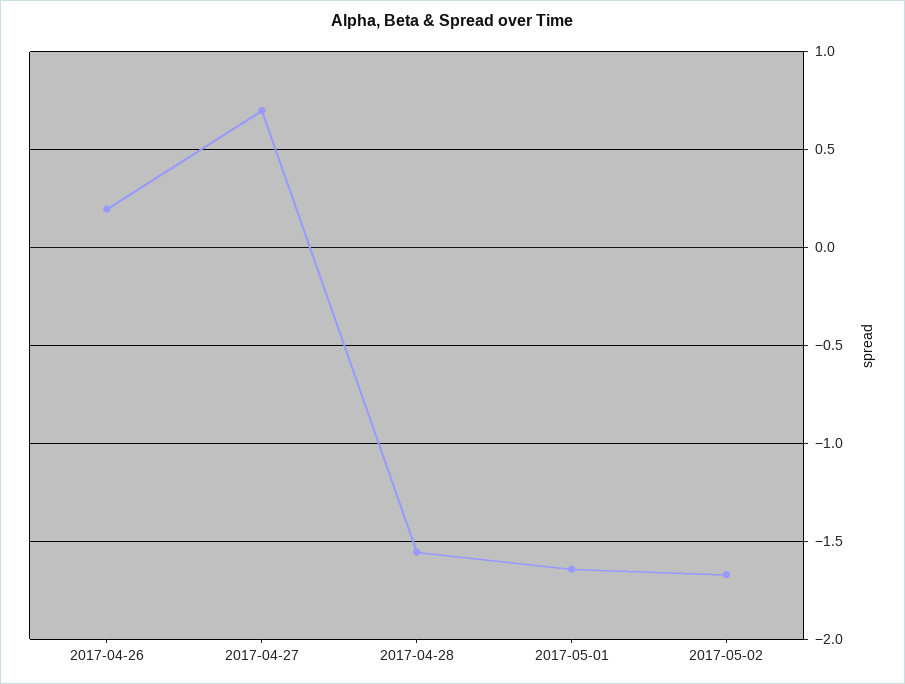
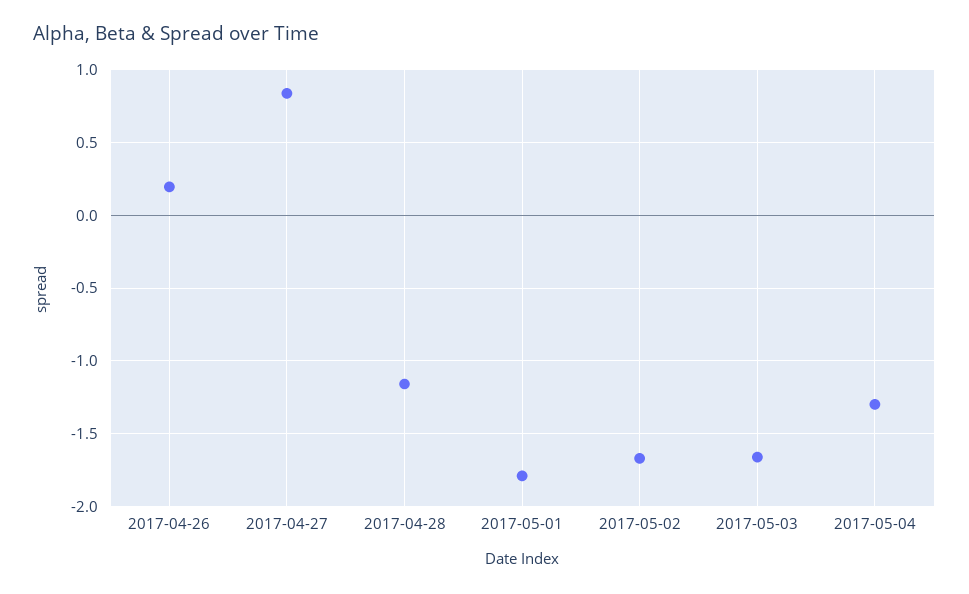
2017-04-27: 0.7 -> 0.85
2017-04-28: -1.55 -> -1.15
2017-05-01: -1.65 -> -1.8
2017-05-03: none -> -1.65
2017-05-04: none -> -1.3

